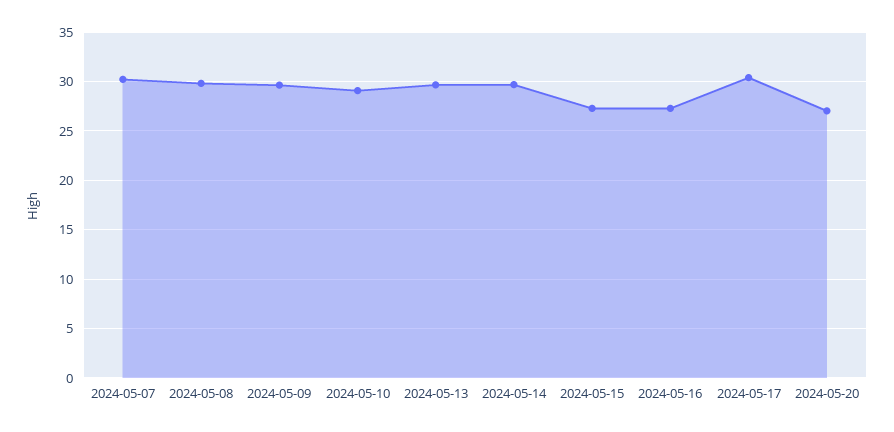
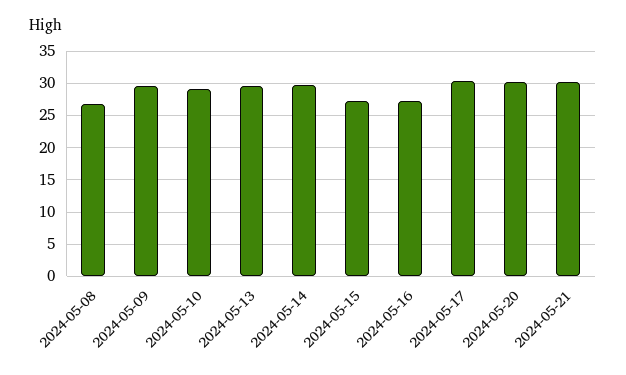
2024-05-07: 30 -> none
2024-05-08: 30 -> 27
2024-05-20: 27 -> 30
2024-05-21: none -> 30

